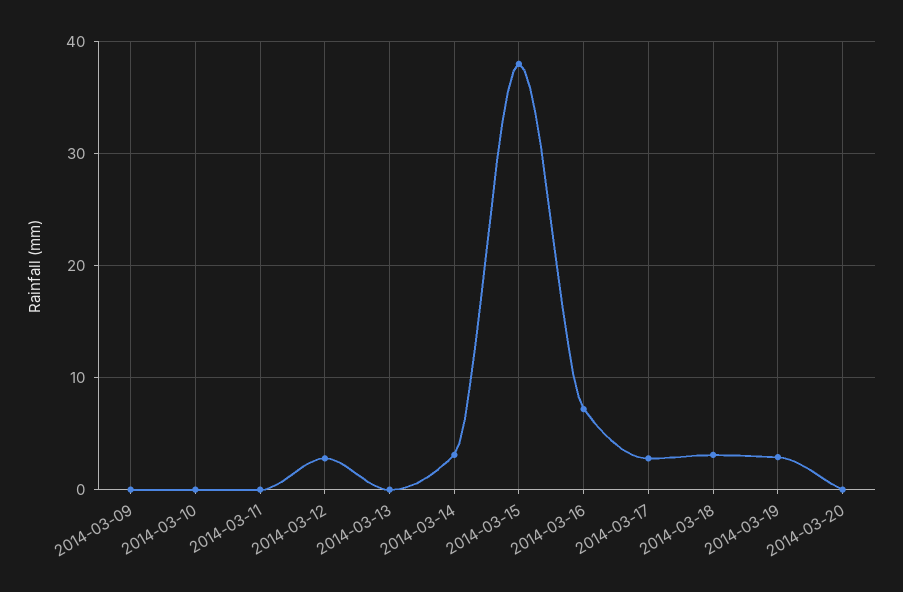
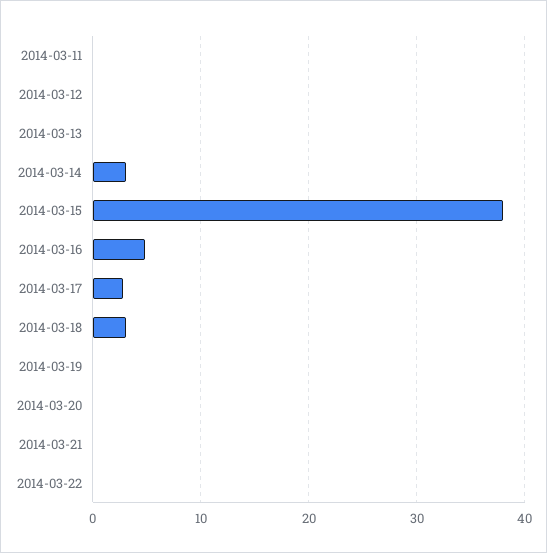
2014-03-09: 0 -> none
2014-03-10: 0 -> none
2014-03-12: 3 -> 0
2014-03-16: 7 -> 5
2014-03-19: 3 -> 0
2014-03-21: none -> 0
2014-03-22: none -> 0

